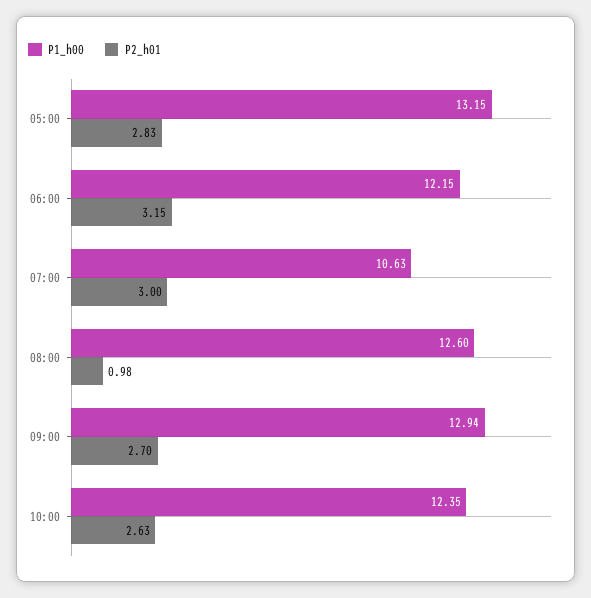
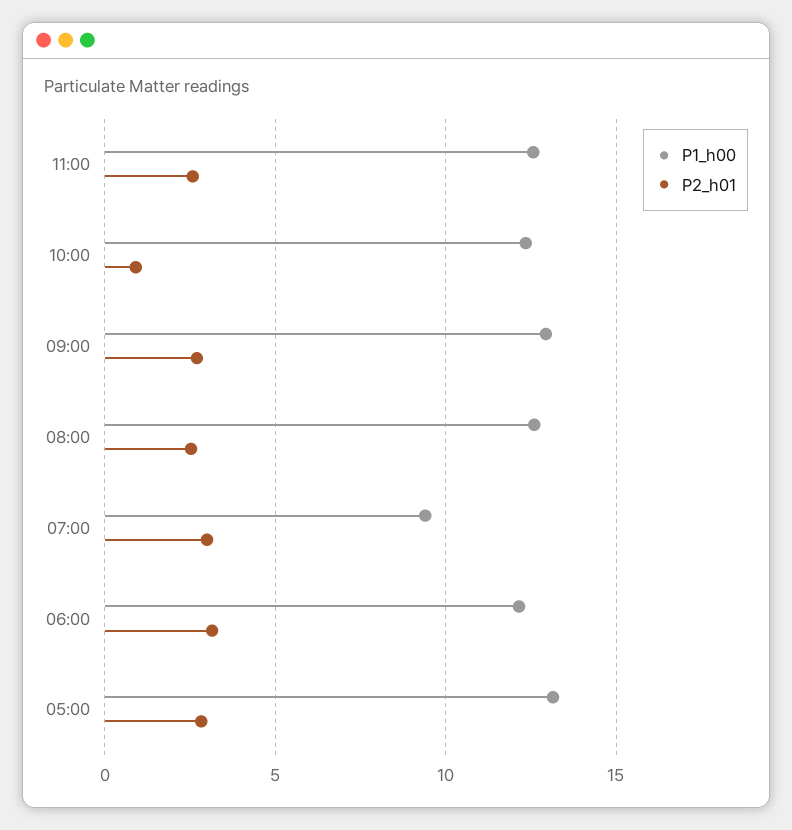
P1_h00, 07:00: 10.63 -> 9.5
P2_h01, 08:00: 0.98 -> 2.5
P2_h01, 10:00: 2.63 -> 1
P1_h00, 11:00: none -> 12.5
P2_h01, 11:00: none -> 2.5

